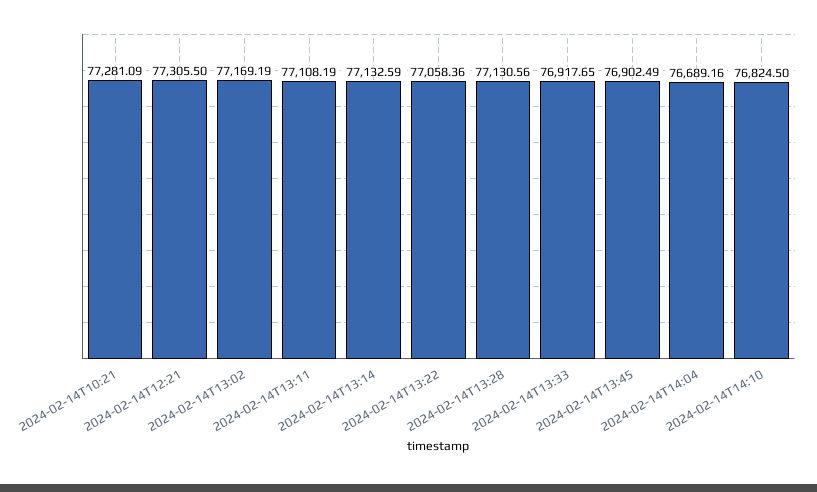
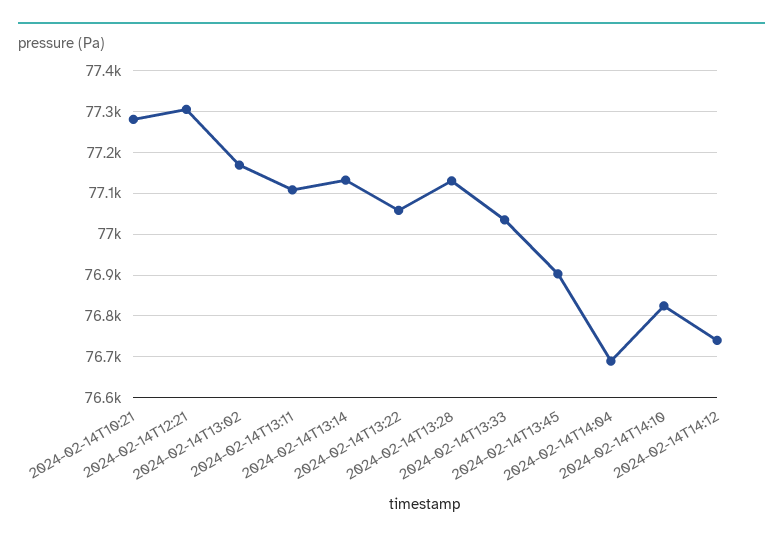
2024-02-14T13:33: 76917.65 -> 77040
2024-02-14T14:12: none -> 76740

